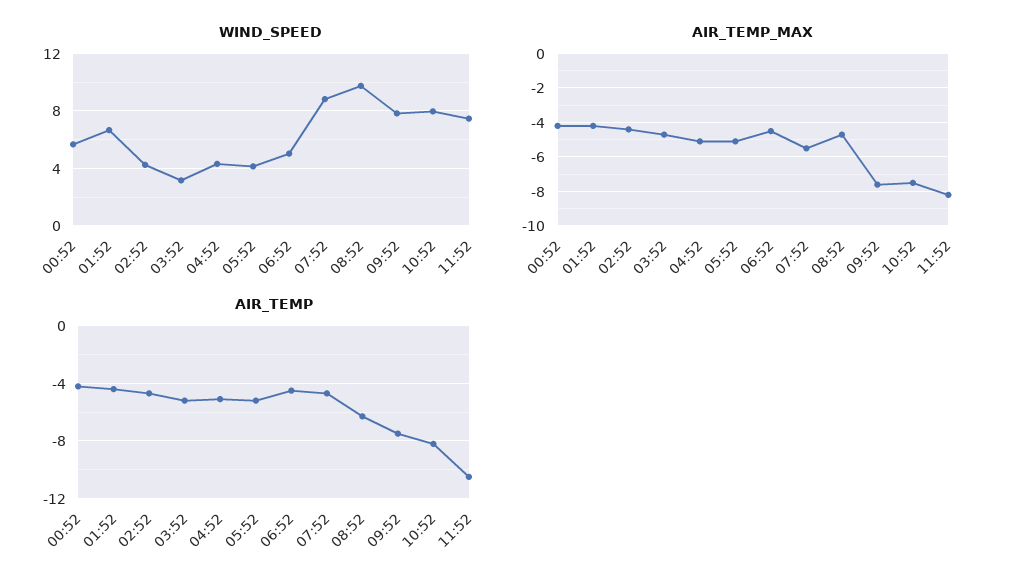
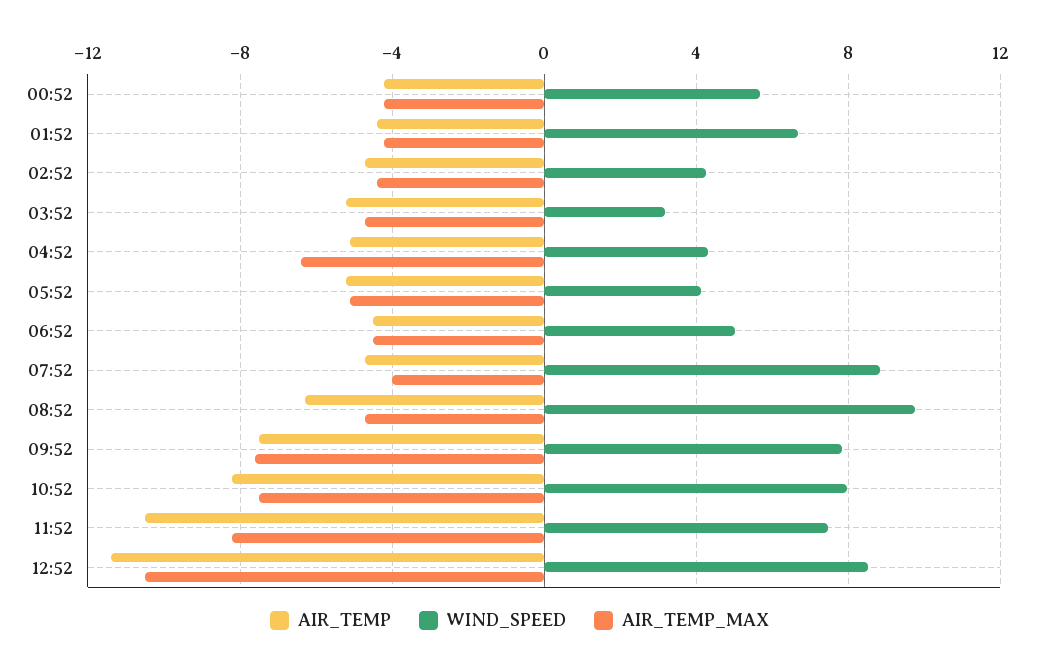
AIR_TEMP_MAX, 04:52: -5 -> -6.5
AIR_TEMP_MAX, 07:52: -5.5 -> -4
AIR_TEMP, 12:52: none -> -11.5
WIND_SPEED, 12:52: none -> 8.5
AIR_TEMP_MAX, 12:52: none -> -10.5

